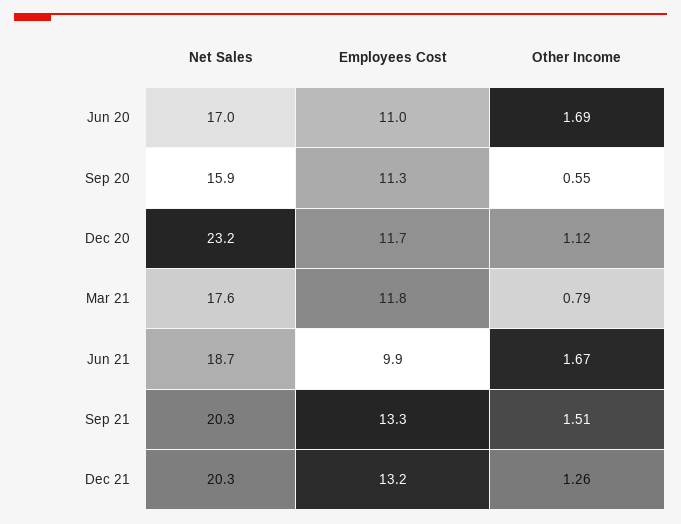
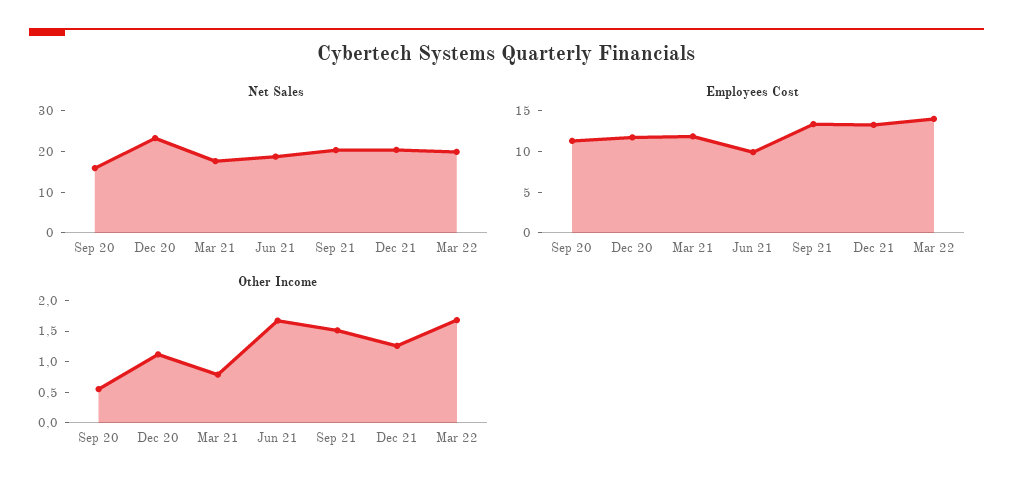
Net Sales, Jun 20: 17 -> none
Employees Cost, Jun 20: 11 -> none
Other Income, Jun 20: 1.69 -> none
Net Sales, Mar 22: none -> 20
Employees Cost, Mar 22: none -> 14
Other Income, Mar 22: none -> 1.75

